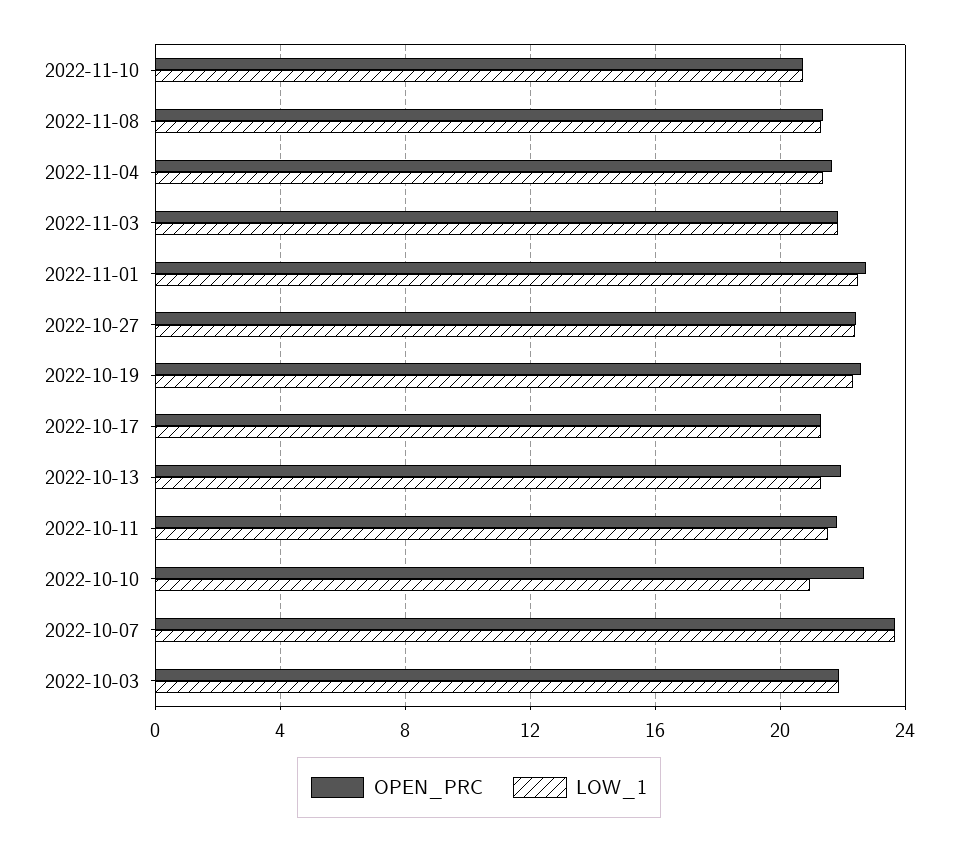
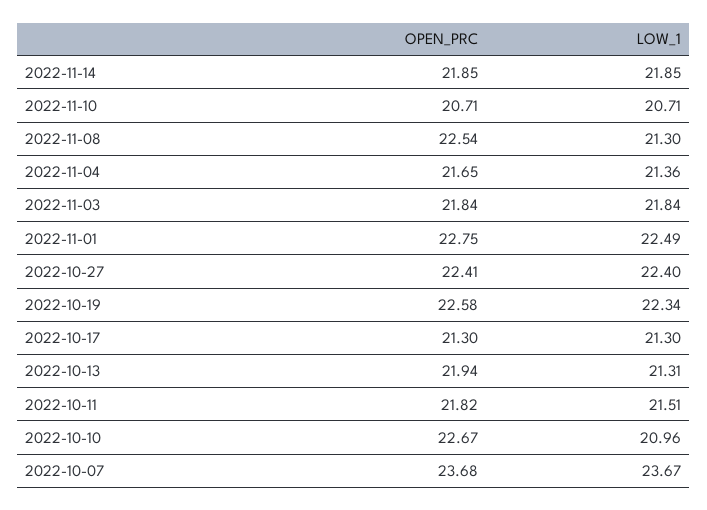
OPEN_PRC, 2022-11-08: 21.5 -> 22.54
OPEN_PRC, 2022-10-03: 22 -> none
LOW_1, 2022-10-03: 22 -> none
OPEN_PRC, 2022-11-14: none -> 21.85
LOW_1, 2022-11-14: none -> 21.85

